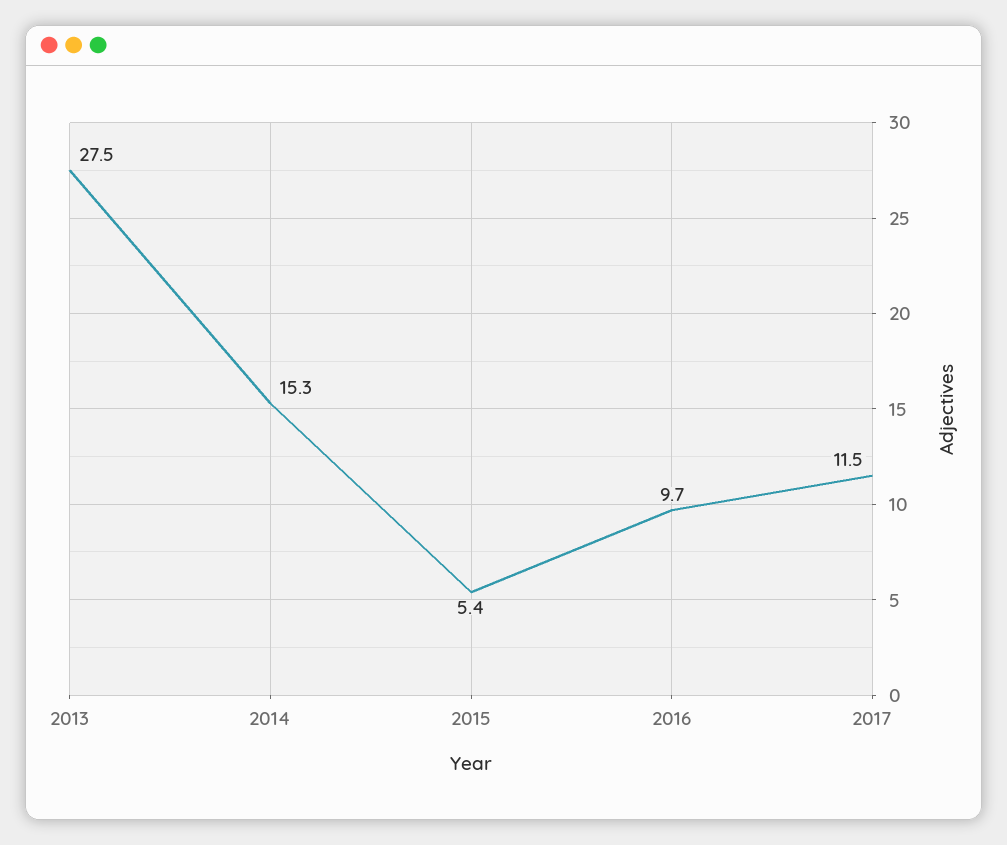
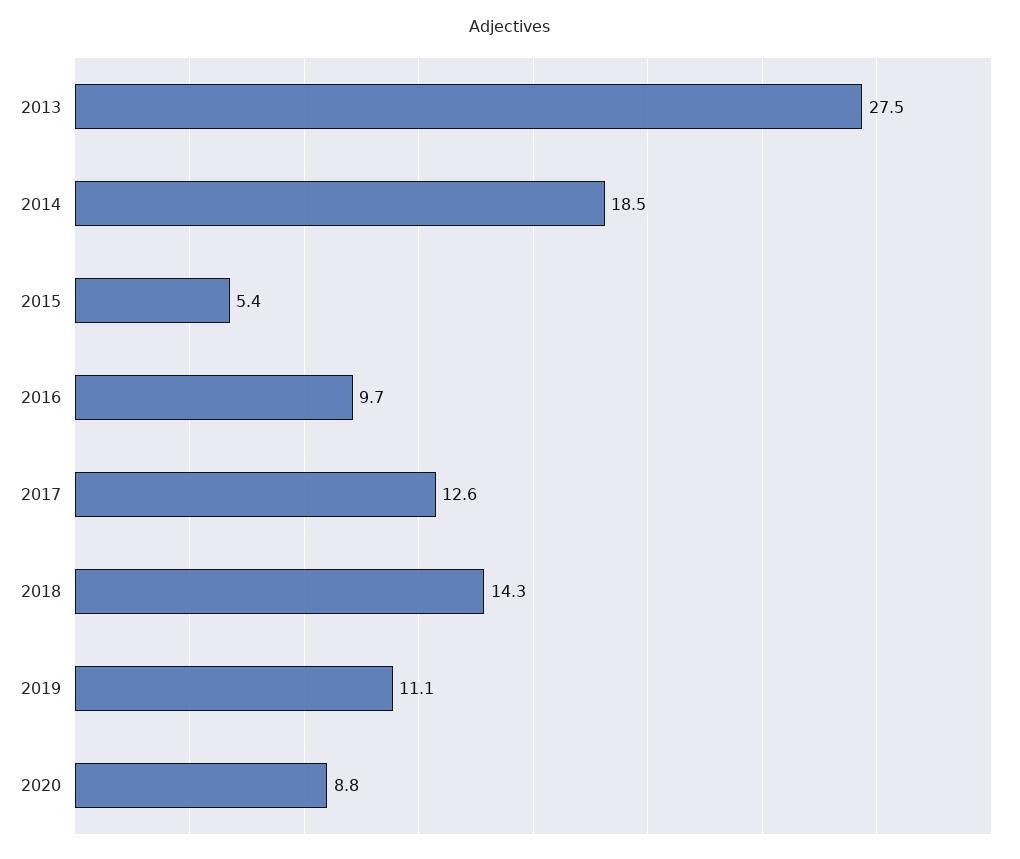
2014: 15.3 -> 18.5
2017: 11.5 -> 12.6
2018: none -> 14.3
2019: none -> 11.1
2020: none -> 8.8

